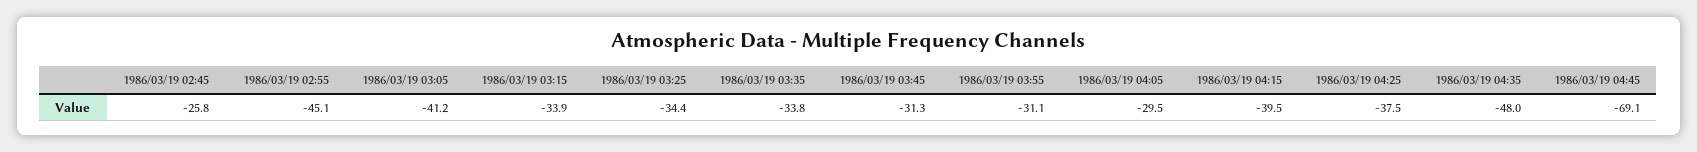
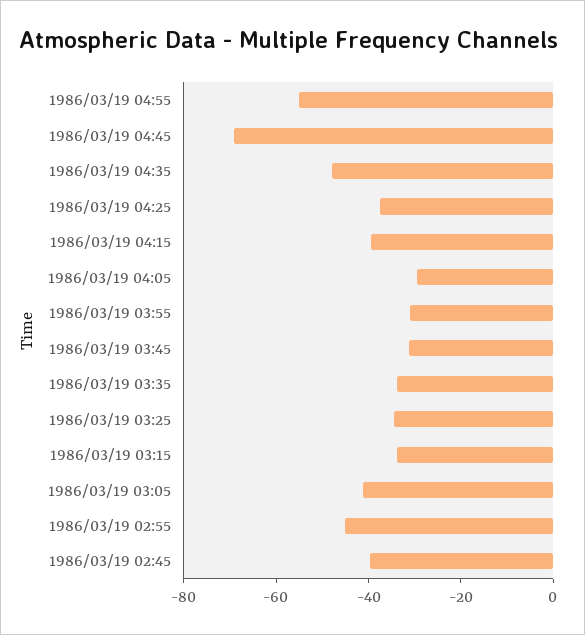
1986/03/19 02:45: -25.8 -> -40
1986/03/19 04:55: none -> -55

